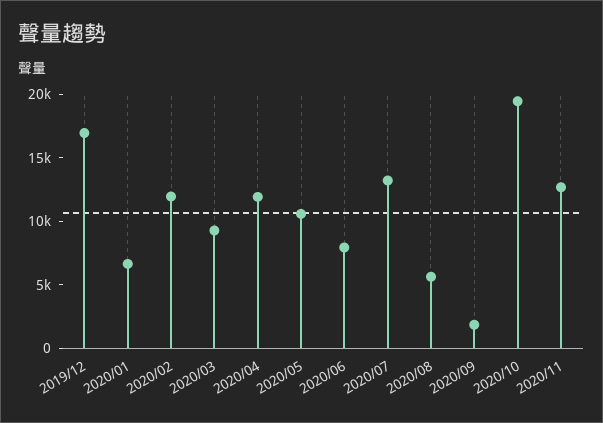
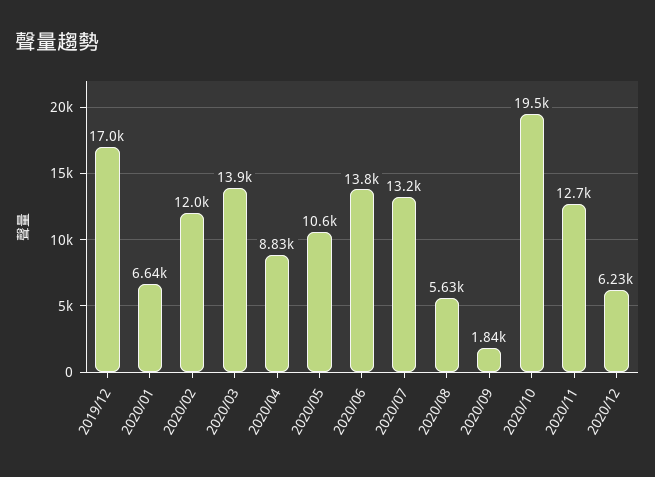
2020/03: 9000 -> 13900
2020/04: 12000 -> 8830
2020/06: 8000 -> 13800
2020/12: none -> 6230

